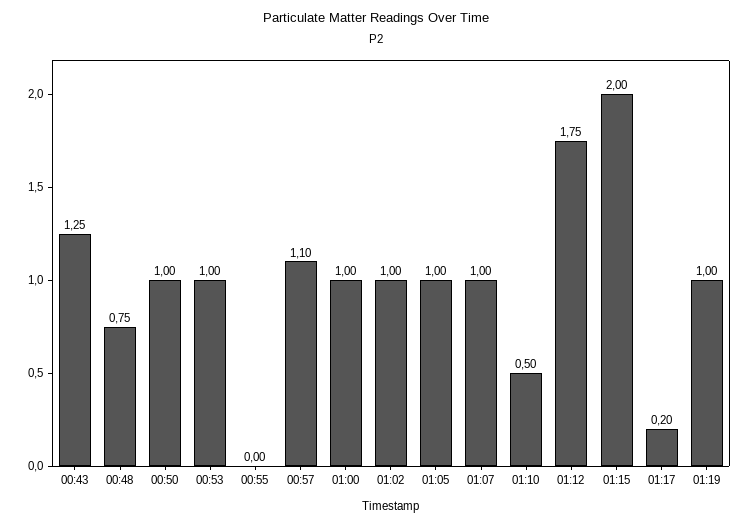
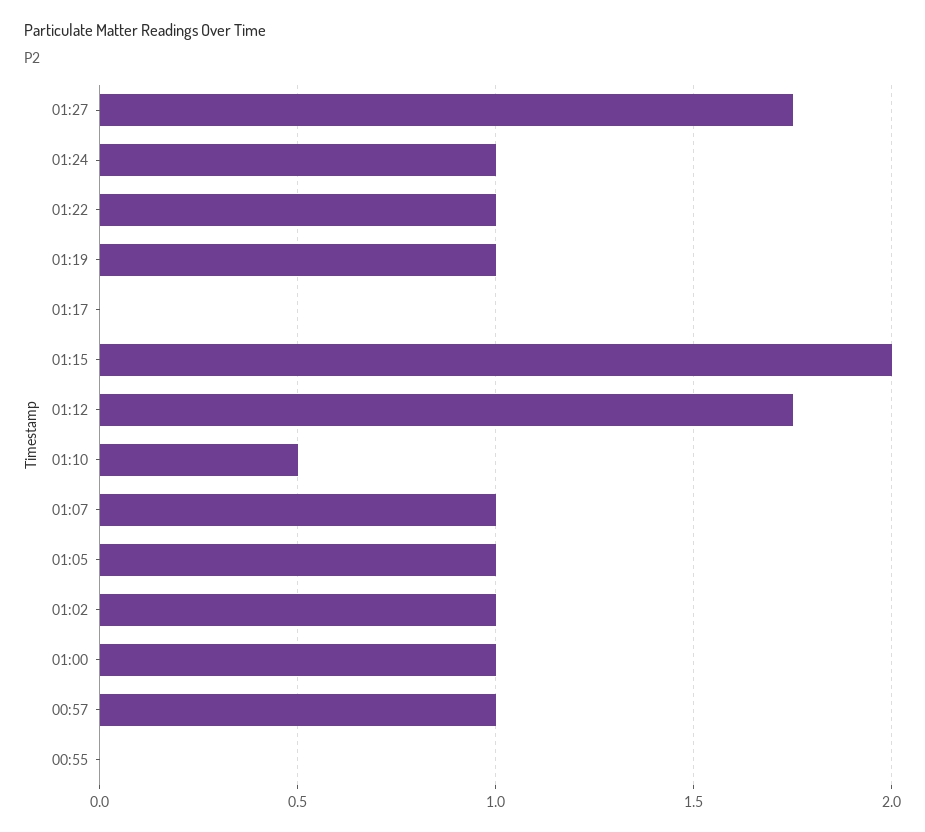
00:43: 1.25 -> none
00:48: 0.75 -> none
00:50: 1 -> none
00:53: 1 -> none
00:57: 1.1 -> 1
01:17: 0.2 -> 0
01:27: none -> 1.75
01:24: none -> 1
01:22: none -> 1

